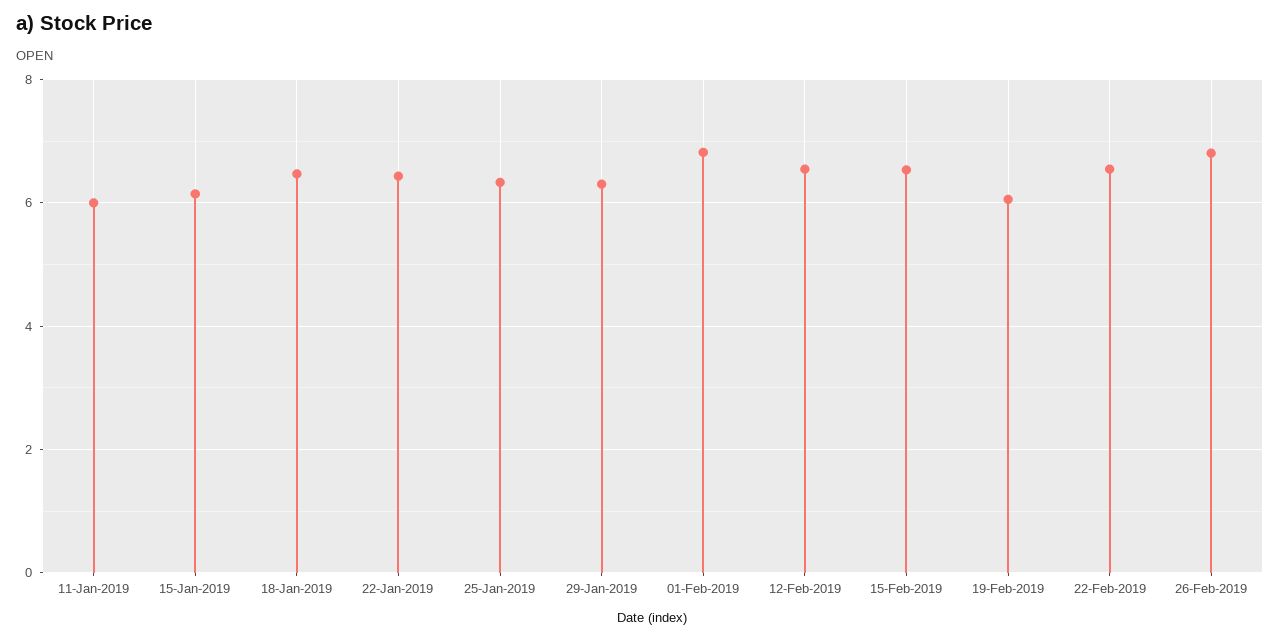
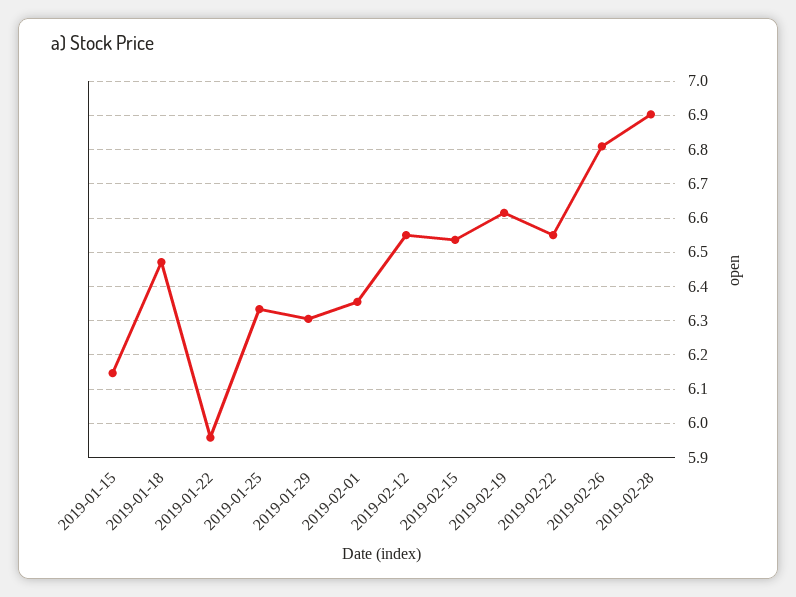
11-Jan-2019: 6 -> none
22-Jan-2019: 6.4 -> 5.96
01-Feb-2019: 6.8 -> 6.36
19-Feb-2019: 6 -> 6.62
2019-02-28: none -> 6.9

